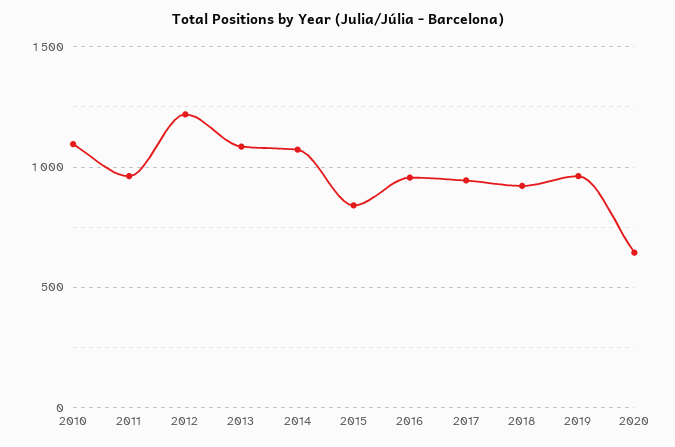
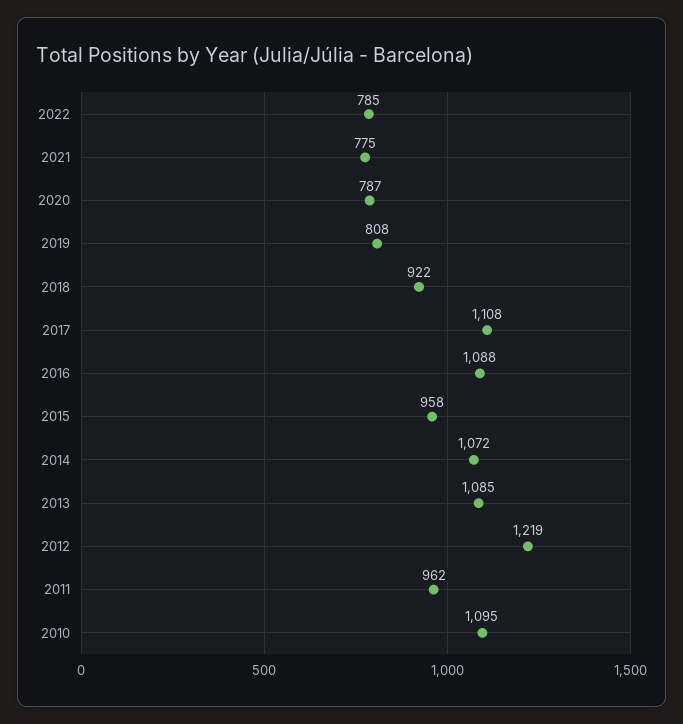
2015: 850 -> 958
2016: 950 -> 1088
2017: 950 -> 1108
2019: 950 -> 808
2020: 650 -> 787
2022: none -> 785
2021: none -> 775

